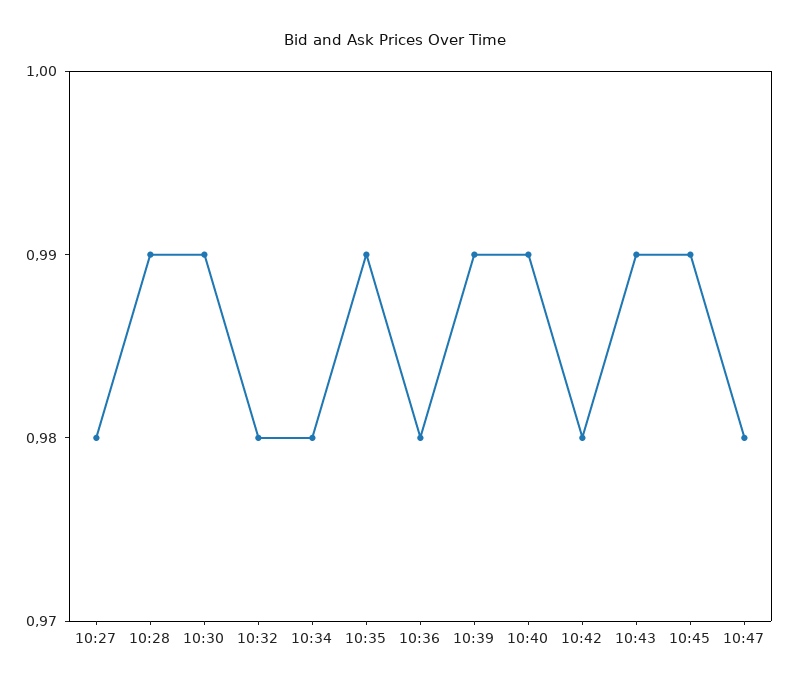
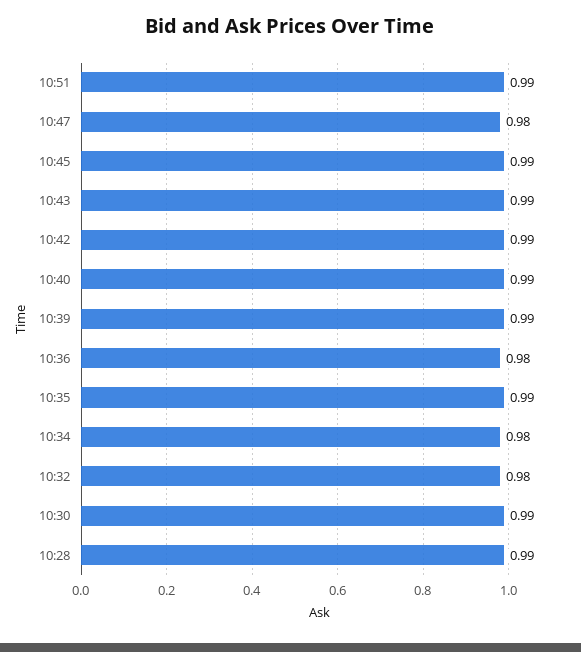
10:27: 0.98 -> none
10:42: 0.98 -> 0.99
10:51: none -> 0.99

